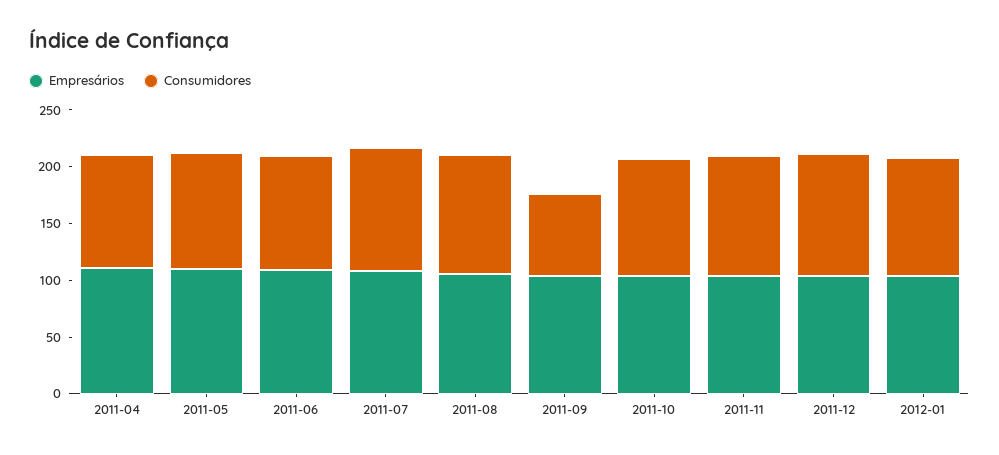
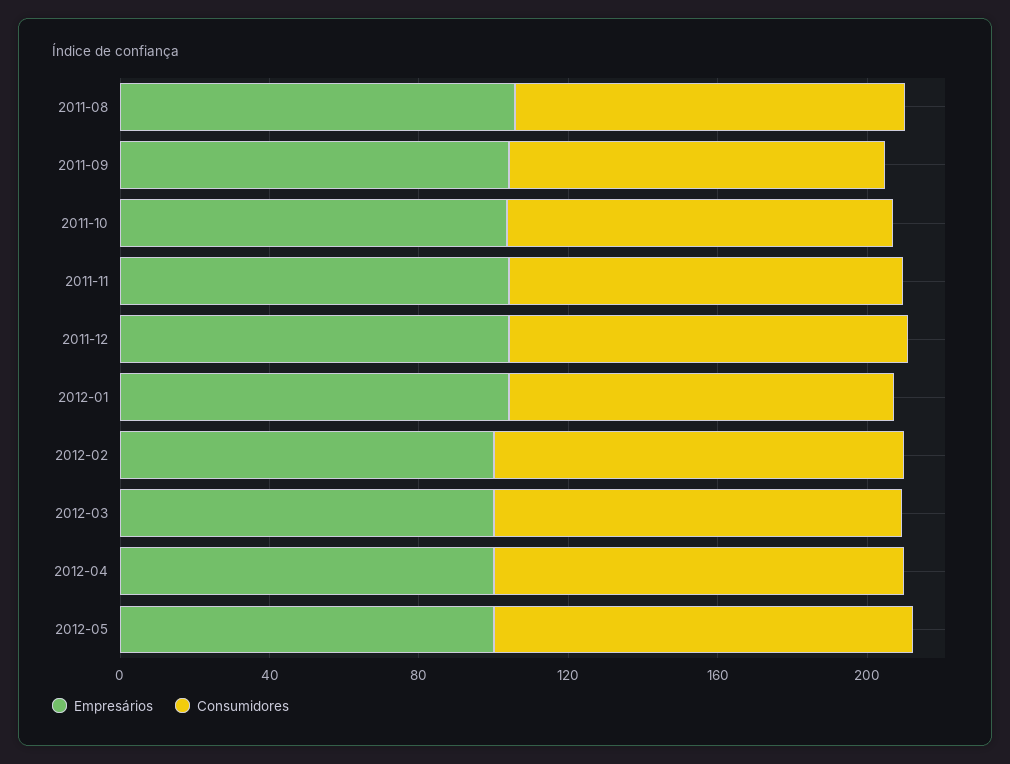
Empresários, 2011-04: 110 -> none
Consumidores, 2011-04: 100 -> none
Empresários, 2011-05: 110 -> none
Consumidores, 2011-05: 100 -> none
Empresários, 2011-06: 110 -> none
Consumidores, 2011-06: 100 -> none
Empresários, 2011-07: 110 -> none
Consumidores, 2011-07: 110 -> none
Consumidores, 2011-09: 70 -> 100
Empresários, 2012-02: none -> 100
Consumidores, 2012-02: none -> 110
Empresários, 2012-03: none -> 100
Consumidores, 2012-03: none -> 110
Empresários, 2012-04: none -> 100
Consumidores, 2012-04: none -> 110
Empresários, 2012-05: none -> 100
Consumidores, 2012-05: none -> 110

